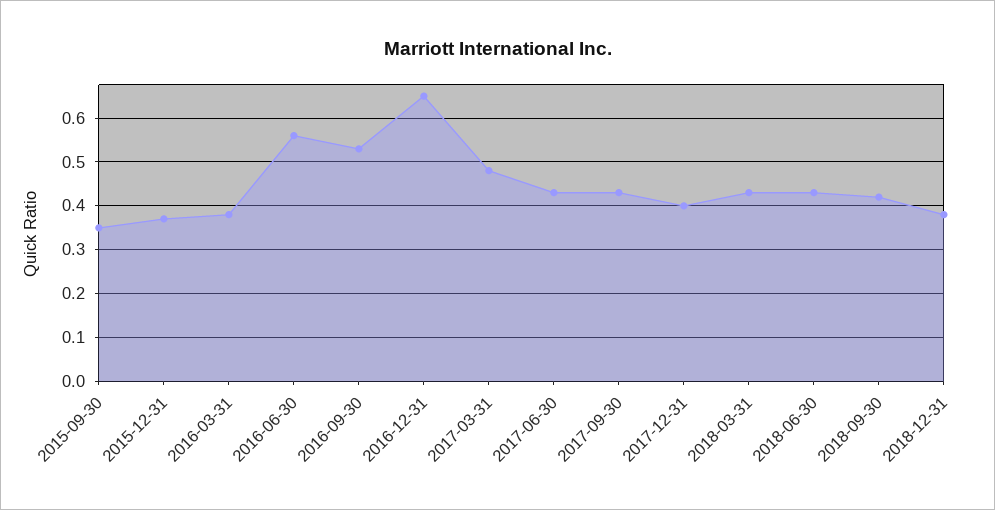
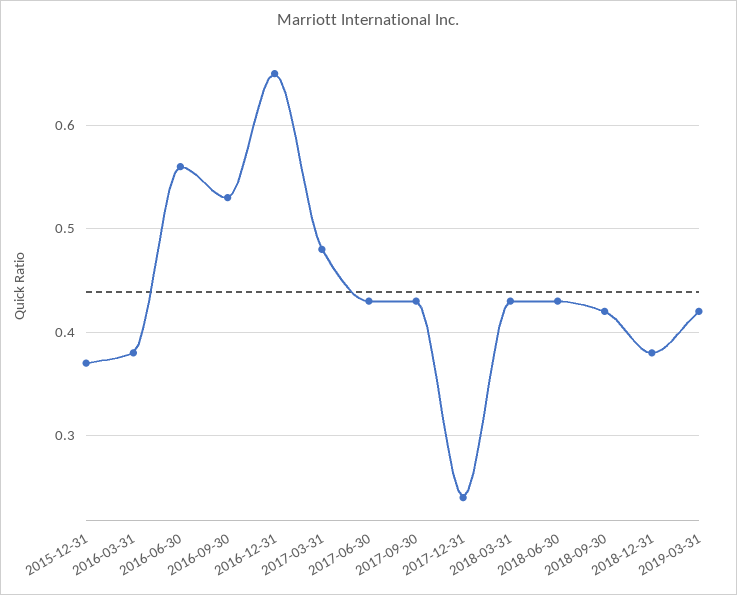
2015-09-30: 0.35 -> none
2017-12-31: 0.4 -> 0.24
2019-03-31: none -> 0.42

